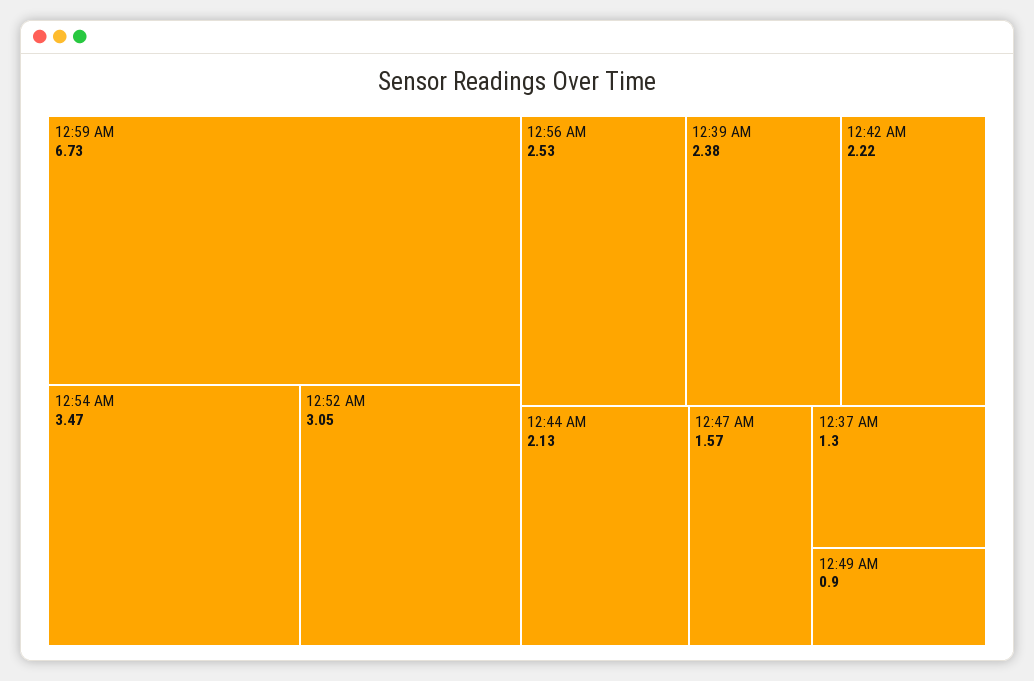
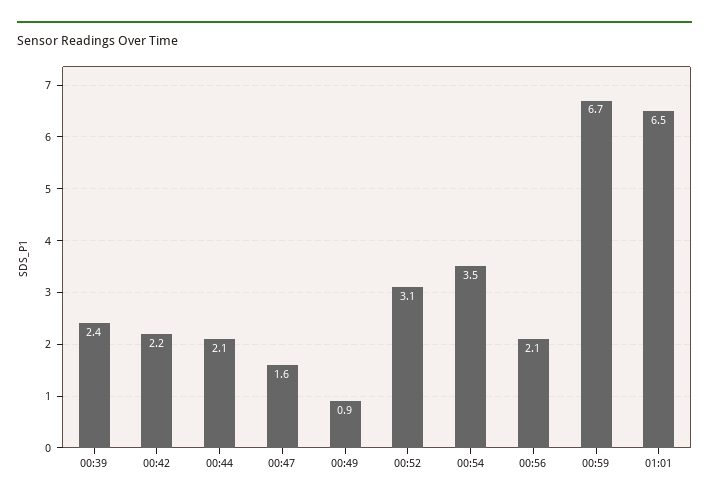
12:56 AM: 2.53 -> 2.1
12:37 AM: 1.3 -> none
01:01: none -> 6.5

